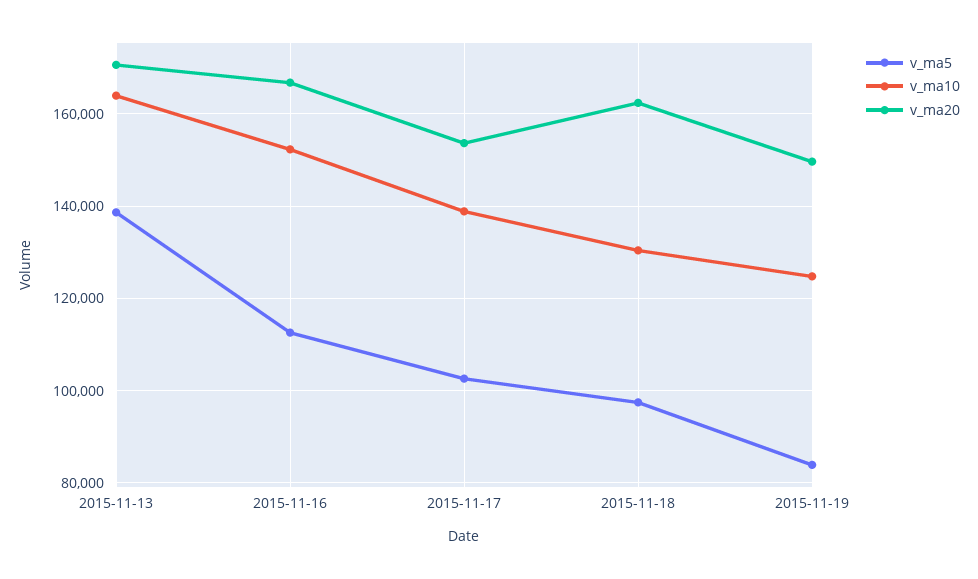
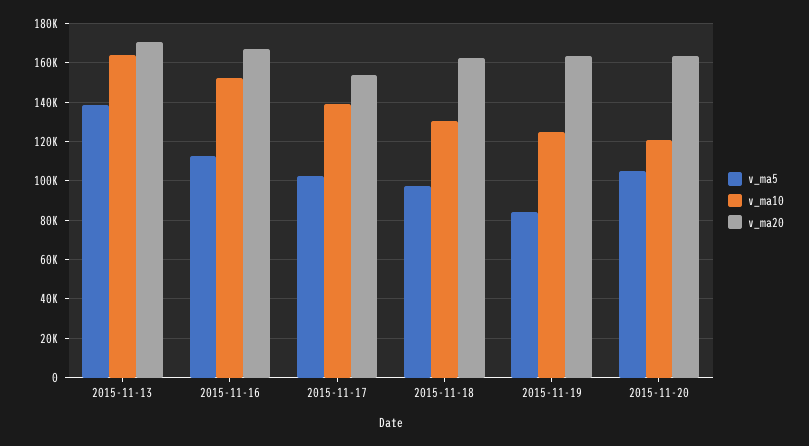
v_ma20, 2015-11-19: 150000 -> 165000
v_ma5, 2015-11-20: none -> 105000
v_ma10, 2015-11-20: none -> 120000
v_ma20, 2015-11-20: none -> 165000

